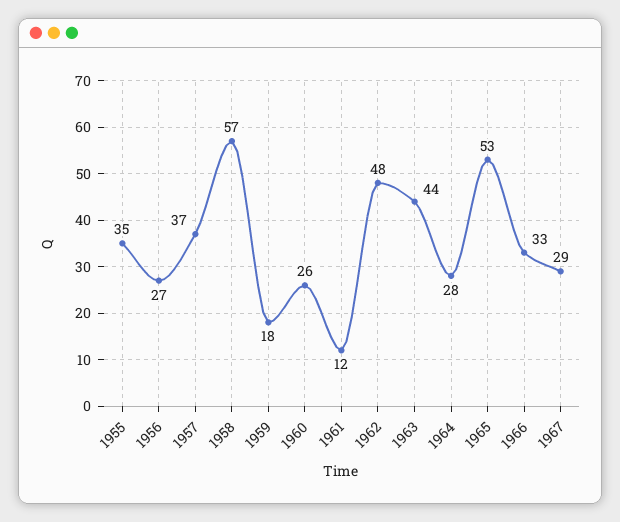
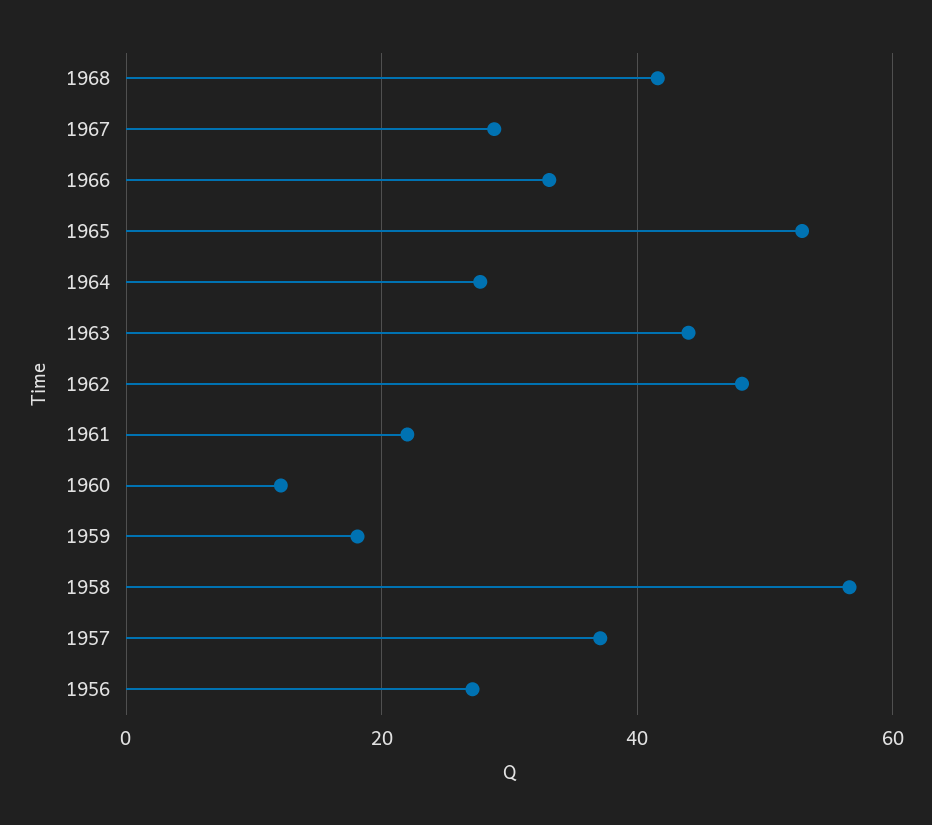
1955: 35 -> none
1960: 26 -> 12
1961: 12 -> 22
1968: none -> 42

